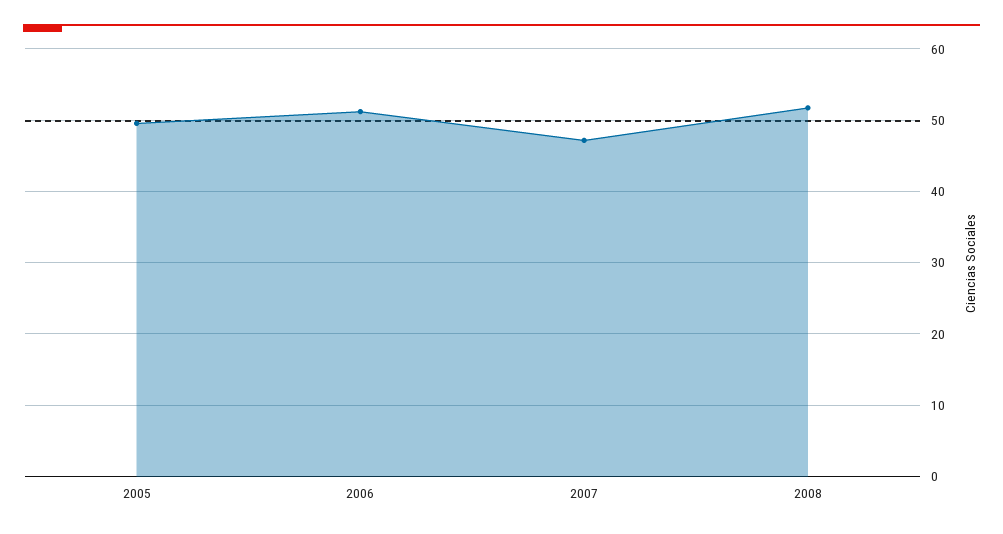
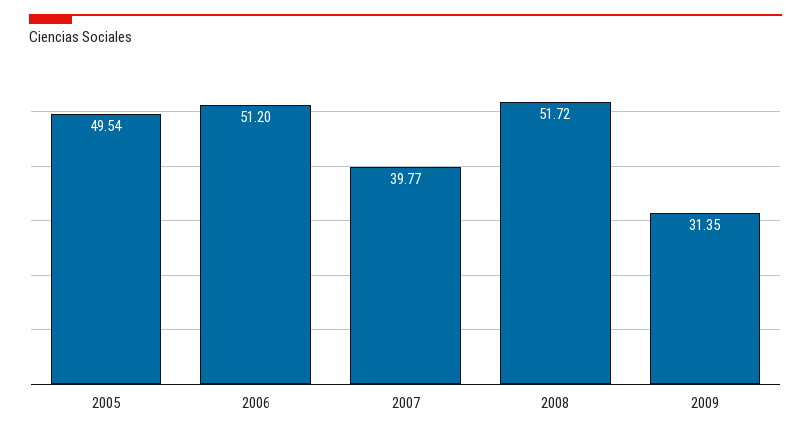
2007: 47 -> 39.77
2009: none -> 31.35

